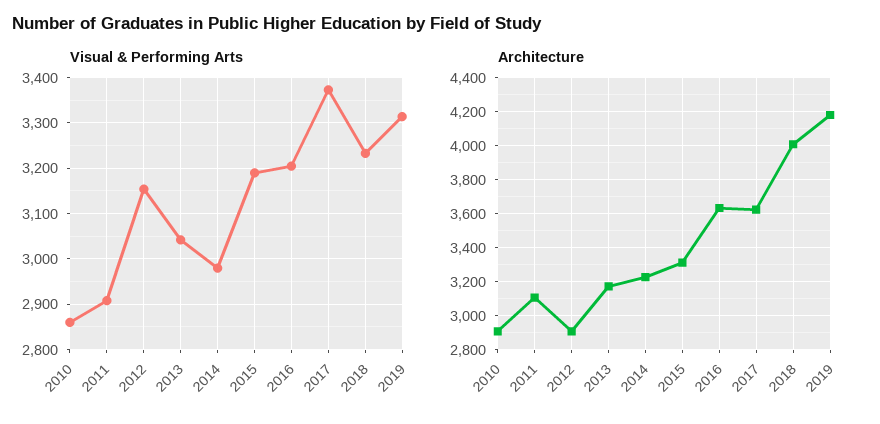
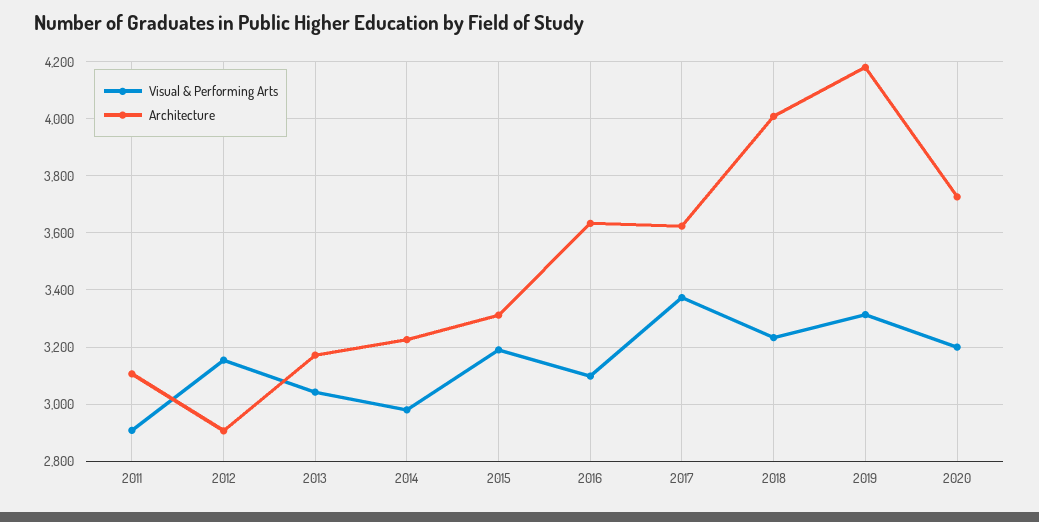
Visual & Performing Arts, 2010: 2860 -> none
Visual & Performing Arts, 2016: 3200 -> 3100
Architecture, 2010: 2900 -> none
Visual & Performing Arts, 2020: none -> 3200
Architecture, 2020: none -> 3725

